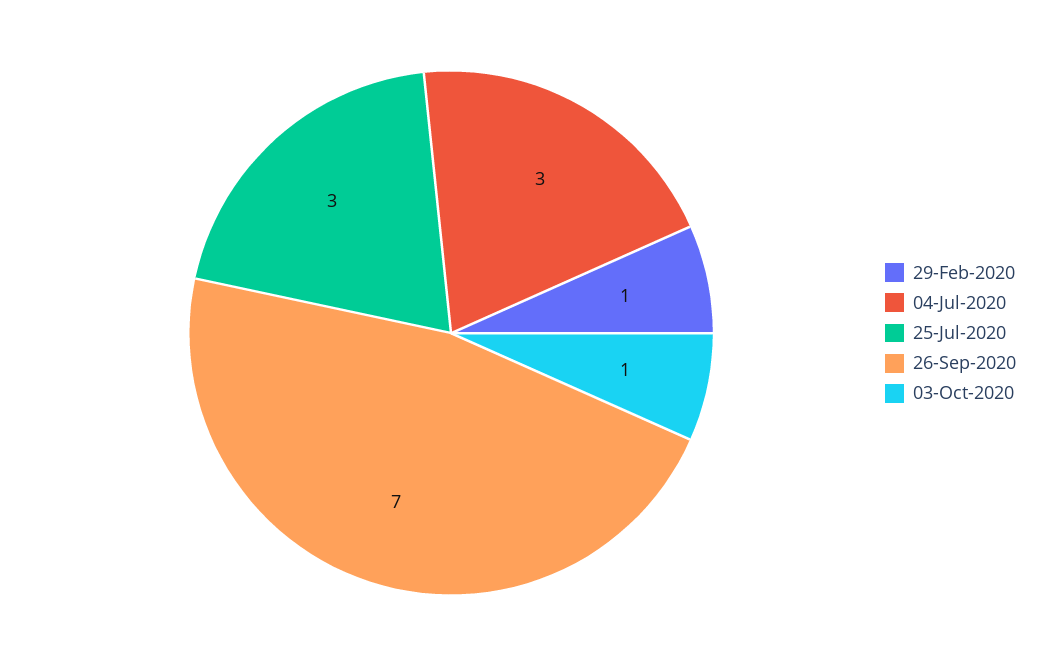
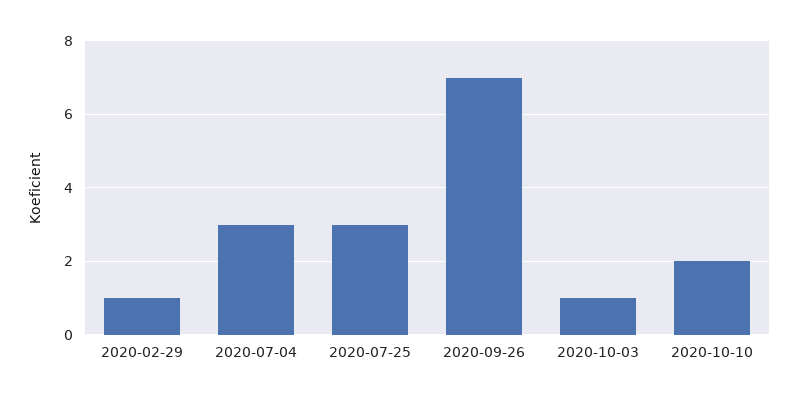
2020-10-10: none -> 2

